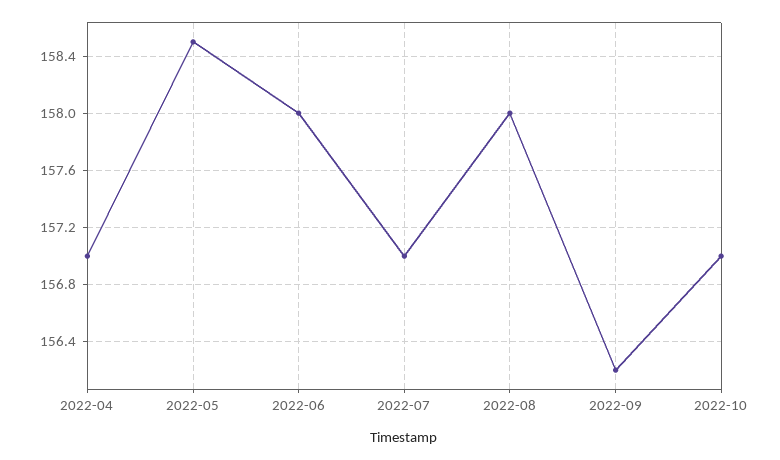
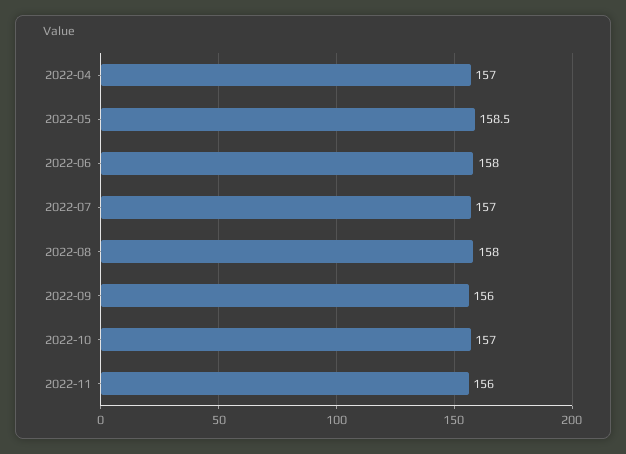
2022-09: 156.2 -> 156
2022-11: none -> 156

